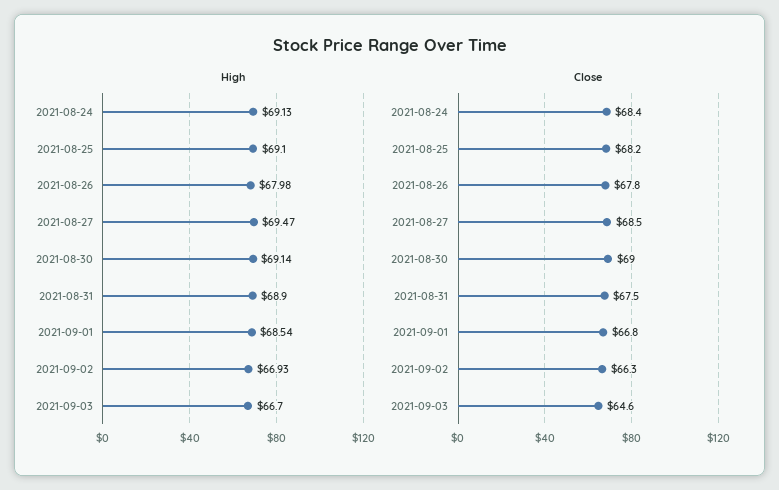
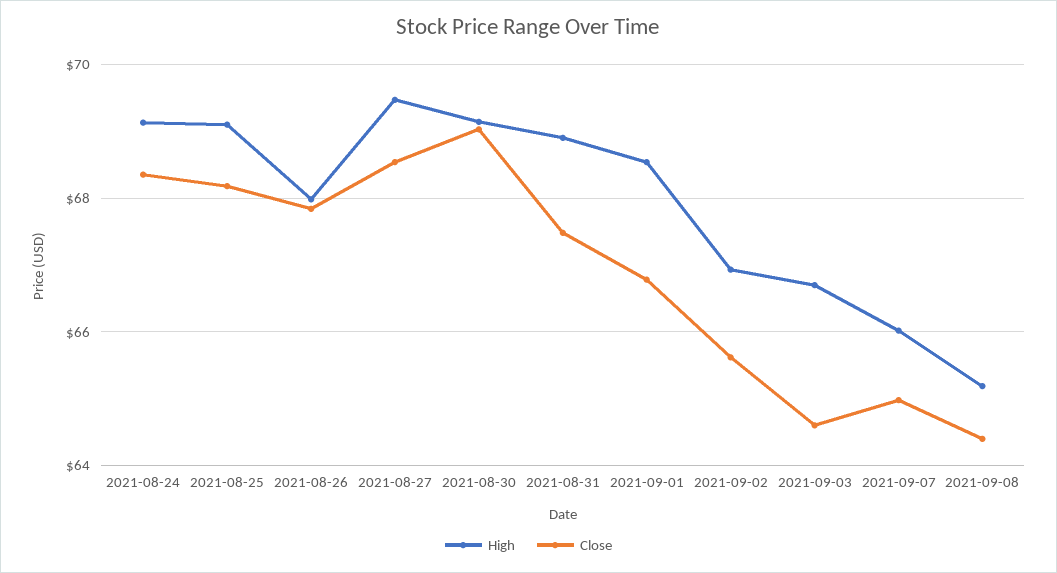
Close, 2021-09-02: 66.3 -> 65.6
High, 2021-09-07: none -> 66
Close, 2021-09-07: none -> 65
High, 2021-09-08: none -> 65.2
Close, 2021-09-08: none -> 64.4

